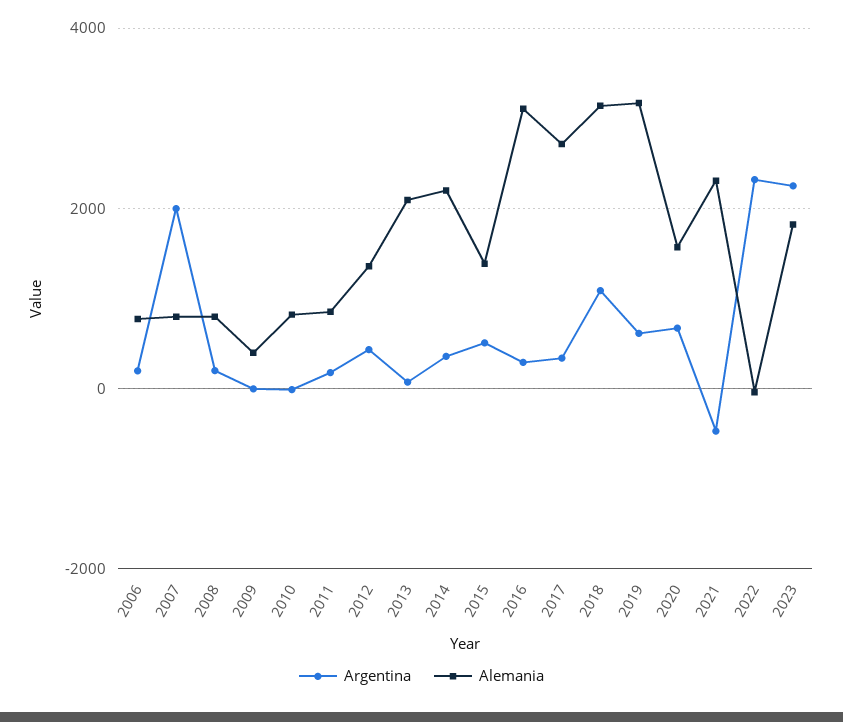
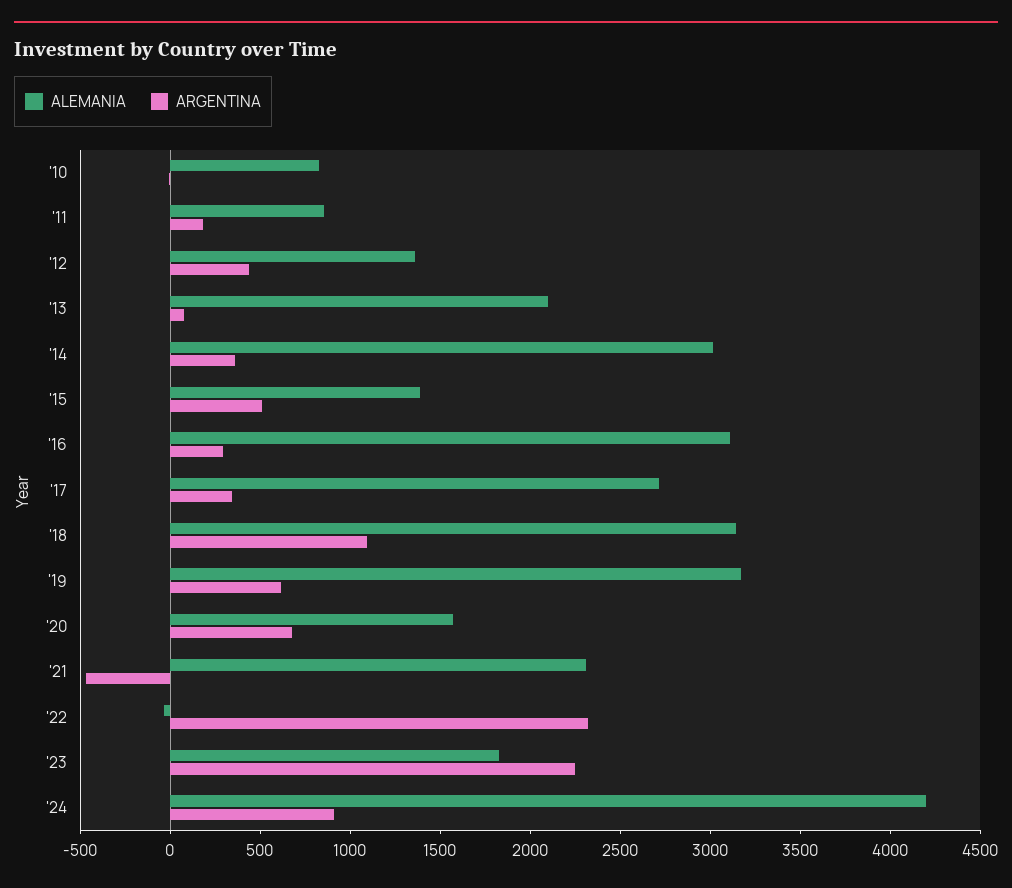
Argentina, 2006: 200 -> none
Alemania, 2006: 800 -> none
Argentina, 2007: 2000 -> none
Alemania, 2007: 800 -> none
Argentina, 2008: 200 -> none
Alemania, 2008: 800 -> none
Argentina, 2009: 0 -> none
Alemania, 2009: 400 -> none
Alemania, 2014: 2200 -> 3000
Alemania, '24: none -> 4200
Argentina, '24: none -> 900

